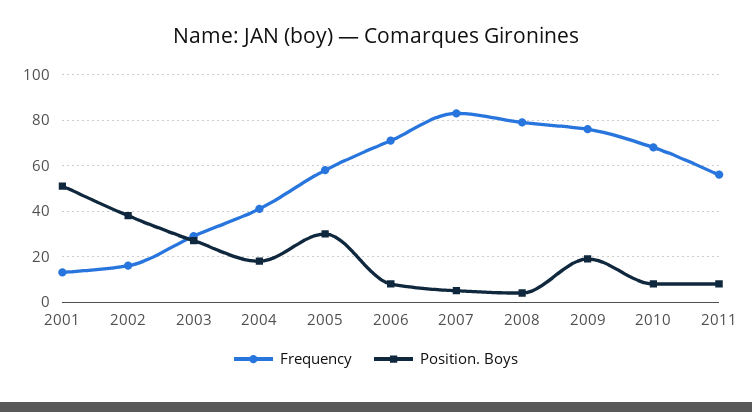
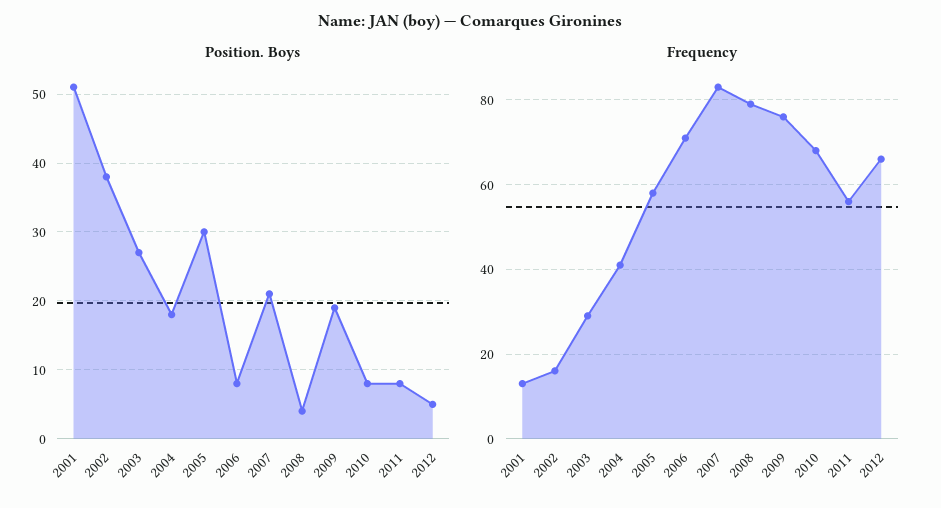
Position. Boys, 2007: 5 -> 21
Position. Boys, 2012: none -> 5
Frequency, 2012: none -> 65

